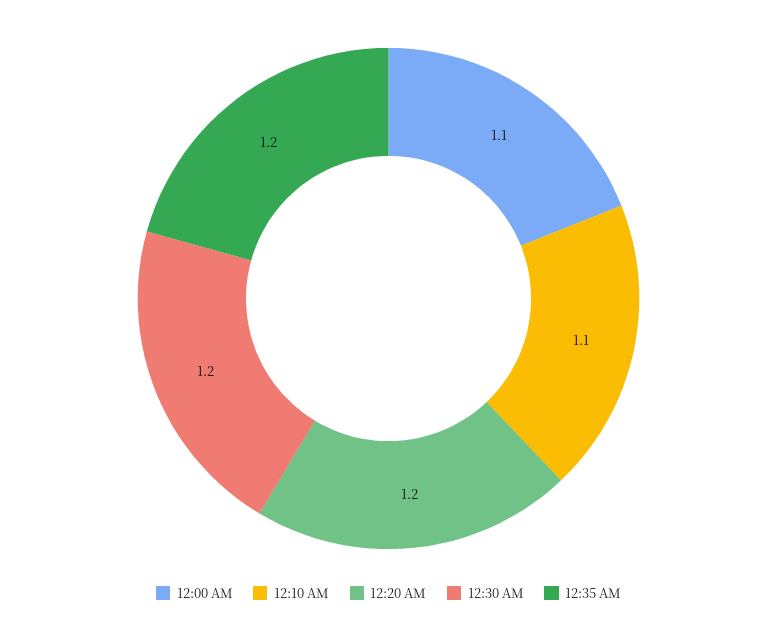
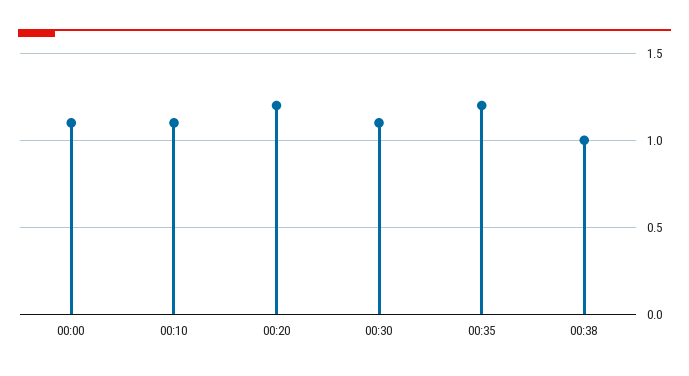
12:30 AM: 1.2 -> 1.1
00:38: none -> 1

